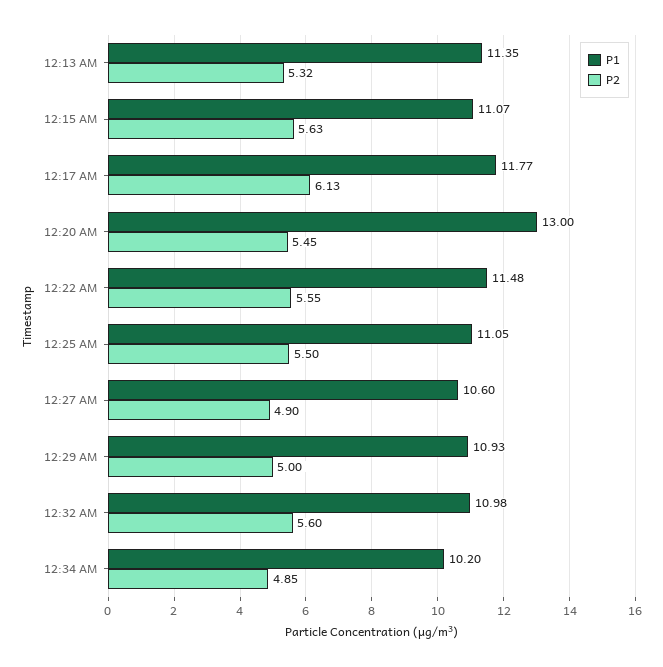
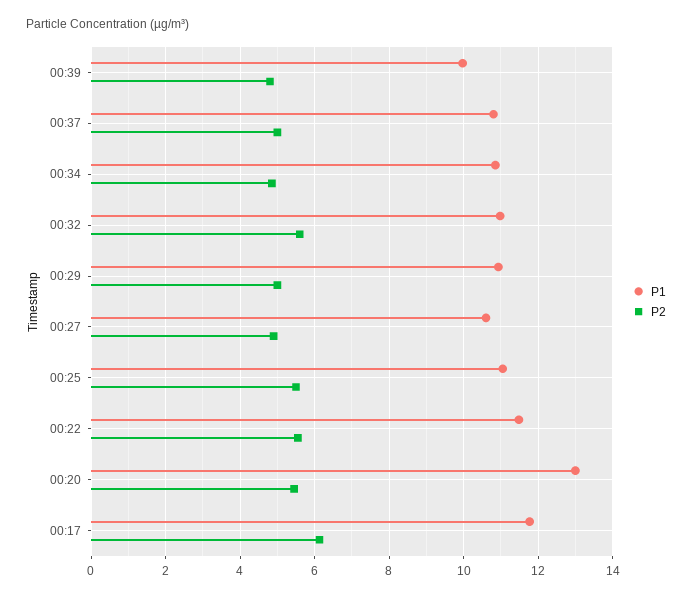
P1, 12:13 AM: 11.35 -> none
P2, 12:13 AM: 5.32 -> none
P1, 12:15 AM: 11.07 -> none
P2, 12:15 AM: 5.63 -> none
P1, 12:34 AM: 10.2 -> 10.8
P1, 00:39: none -> 10
P2, 00:39: none -> 4.8
P1, 00:37: none -> 10.8
P2, 00:37: none -> 5

